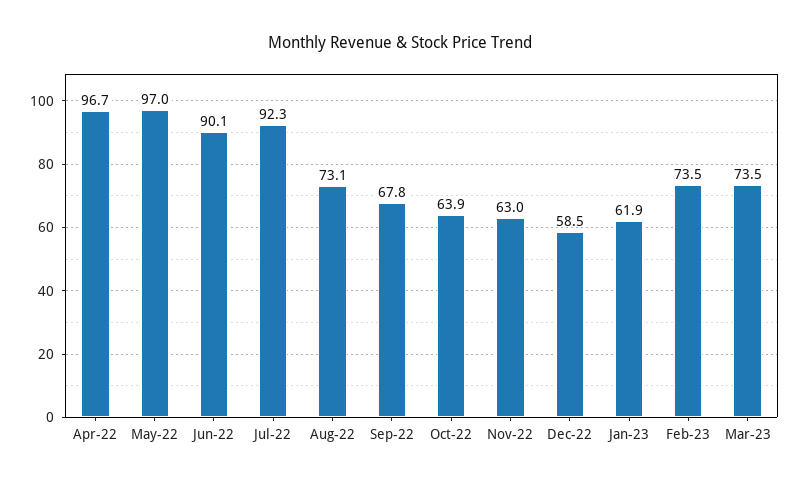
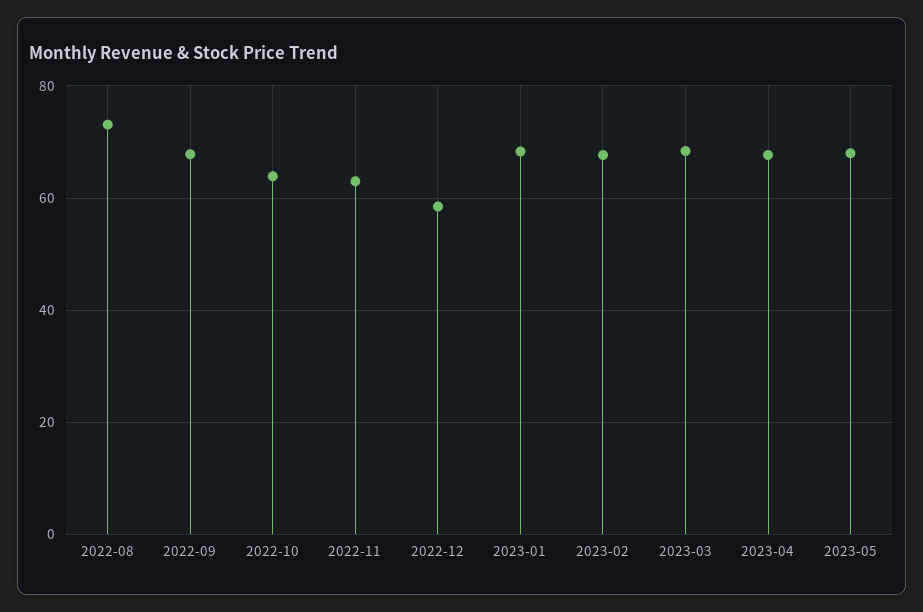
Apr-22: 96.7 -> none
May-22: 97 -> none
Jun-22: 90.1 -> none
Jul-22: 92.3 -> none
Jan-23: 61.9 -> 68
Feb-23: 73.5 -> 68
Mar-23: 73.5 -> 68
2023-04: none -> 68
2023-05: none -> 68

